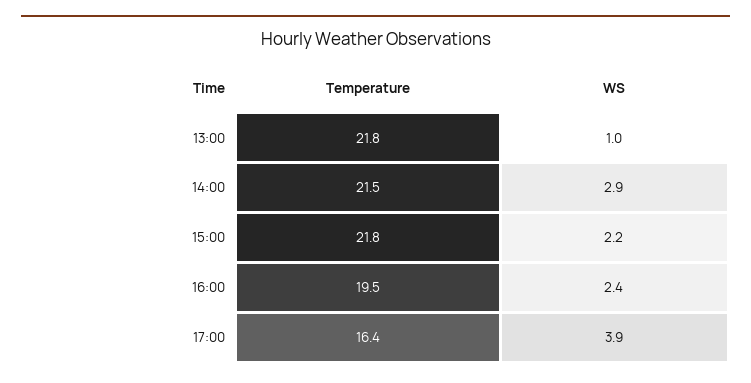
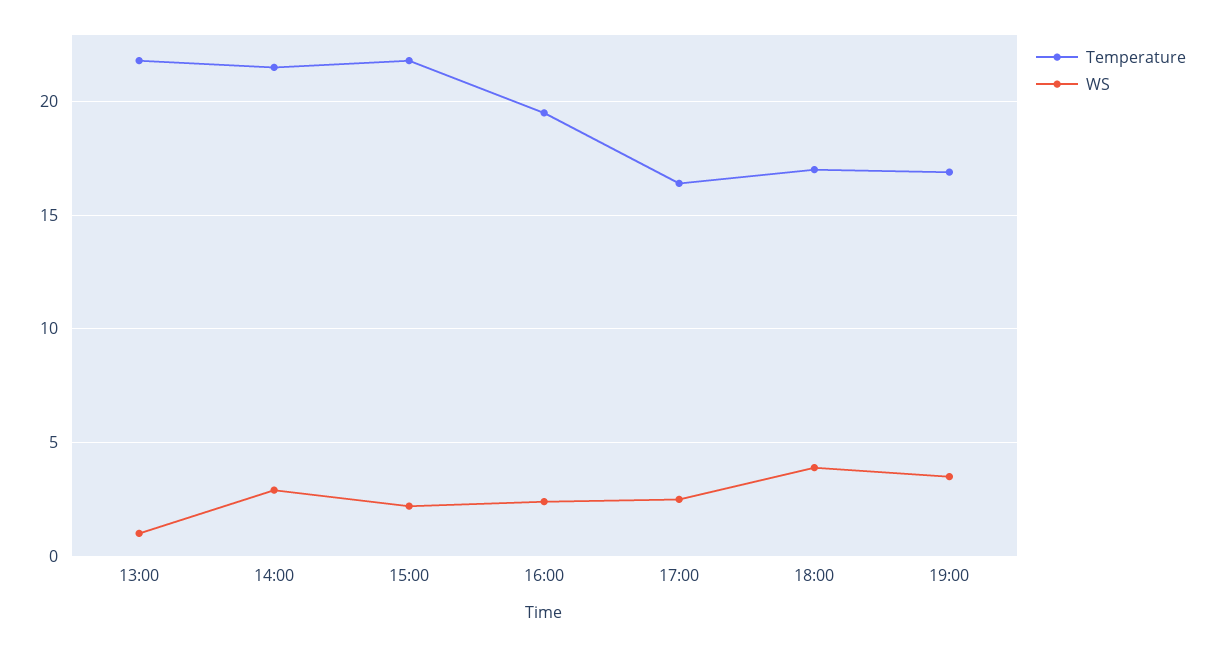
WS, 17:00: 3.9 -> 2.5
Temperature, 18:00: none -> 17
WS, 18:00: none -> 4
Temperature, 19:00: none -> 17
WS, 19:00: none -> 3.5

